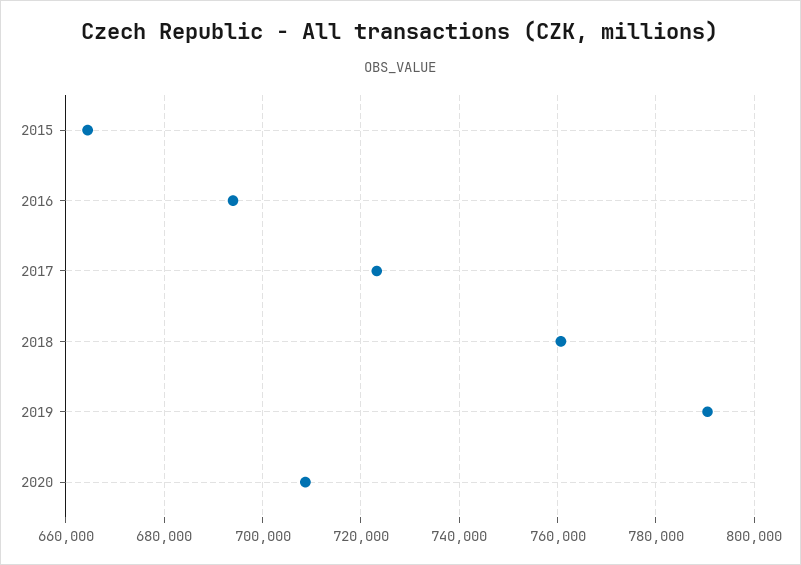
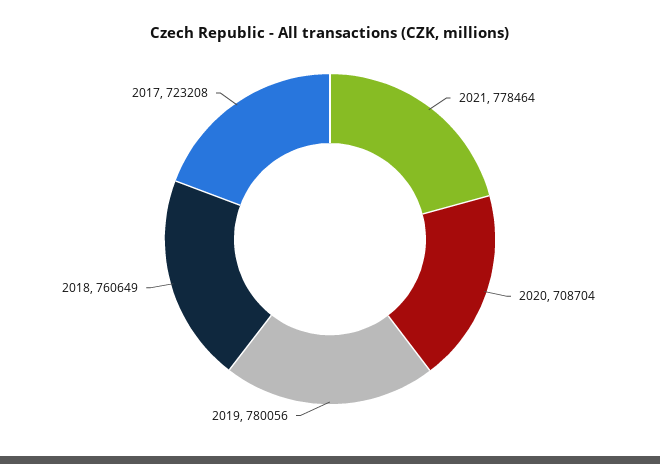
2015: 664000 -> none
2016: 694000 -> none
2019: 790000 -> 780056
2021: none -> 778464

